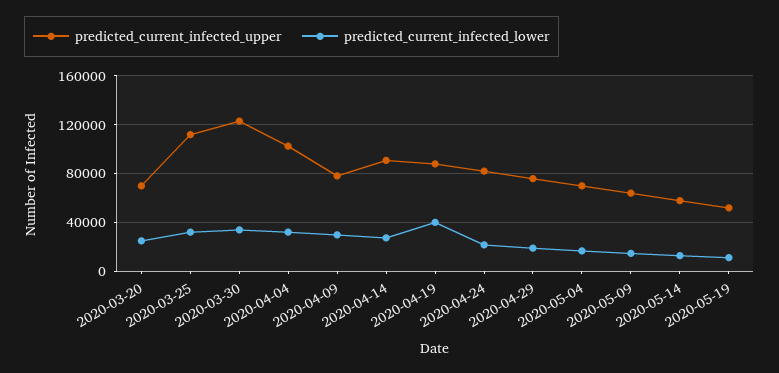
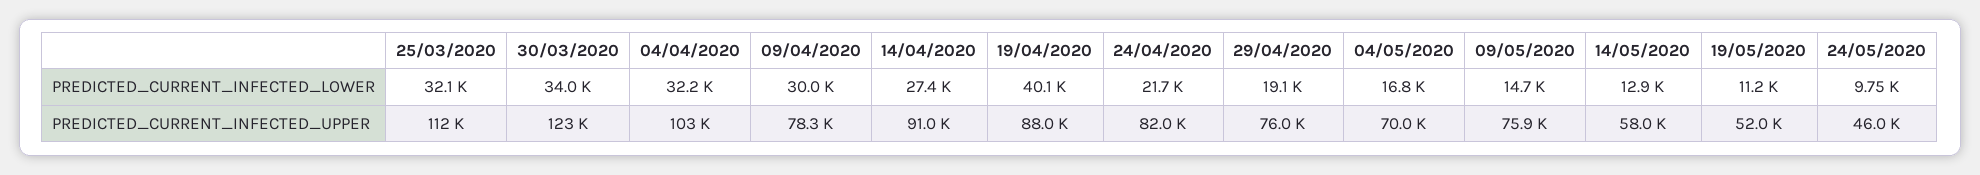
predicted_current_infected_upper, 2020-03-20: 70000 -> none
predicted_current_infected_lower, 2020-03-20: 25000 -> none
predicted_current_infected_upper, 2020-05-09: 65000 -> 75900
predicted_current_infected_lower, 24/05/2020: none -> 9750
predicted_current_infected_upper, 24/05/2020: none -> 46000

